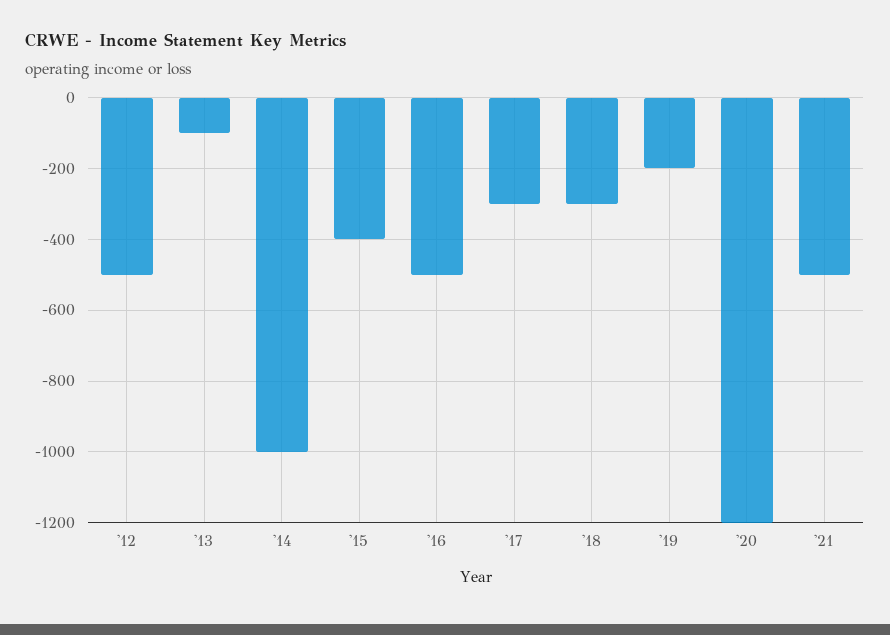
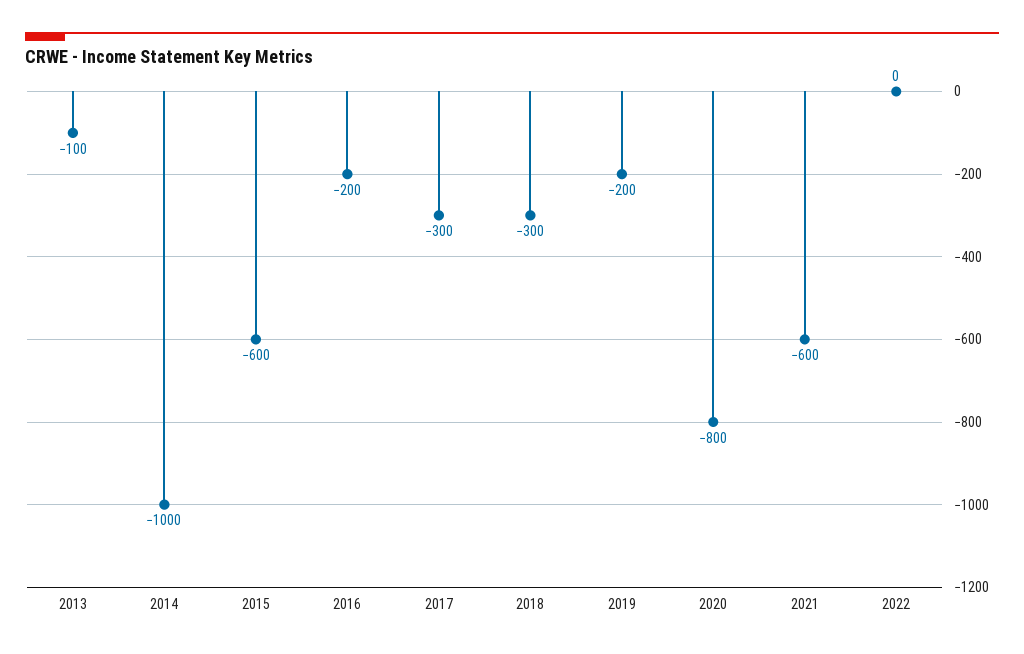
'12: -500 -> none
'15: -400 -> -600
'16: -500 -> -200
'20: -1200 -> -800
'21: -500 -> -600
2022: none -> 0

